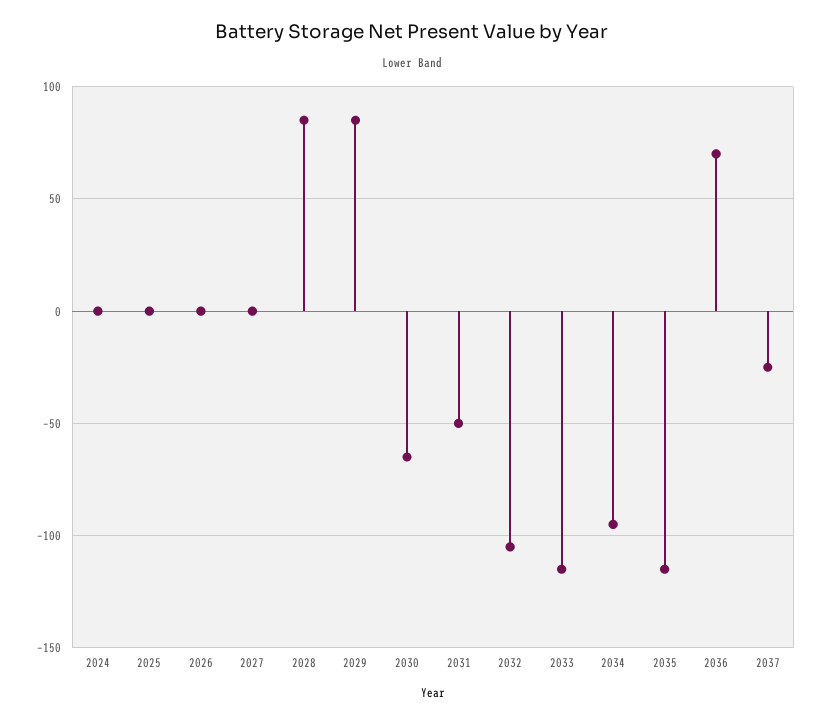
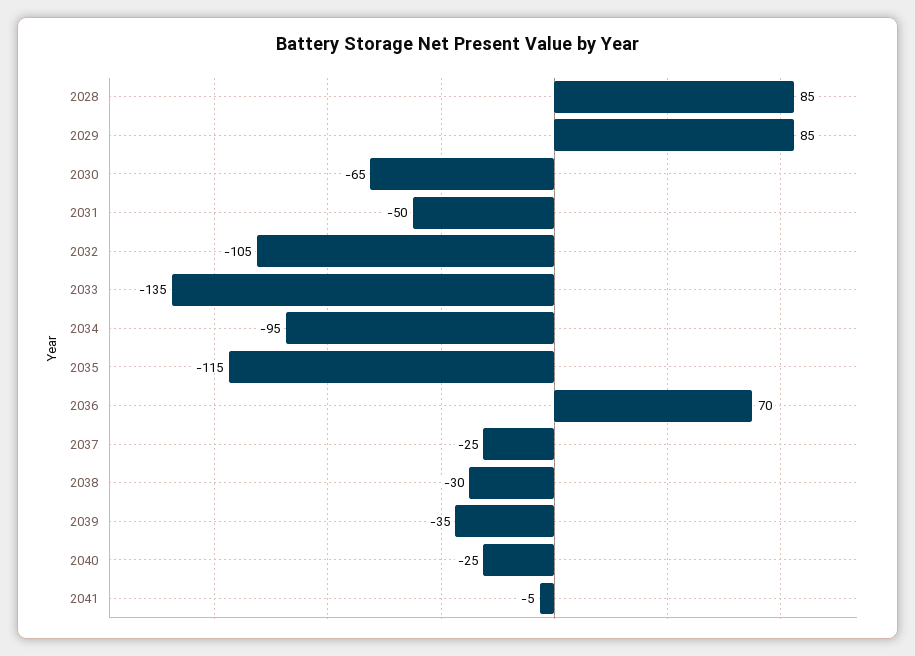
2024: 0 -> none
2025: 0 -> none
2026: 0 -> none
2027: 0 -> none
2033: -115 -> -135
2038: none -> -30
2039: none -> -35
2040: none -> -25
2041: none -> -5

